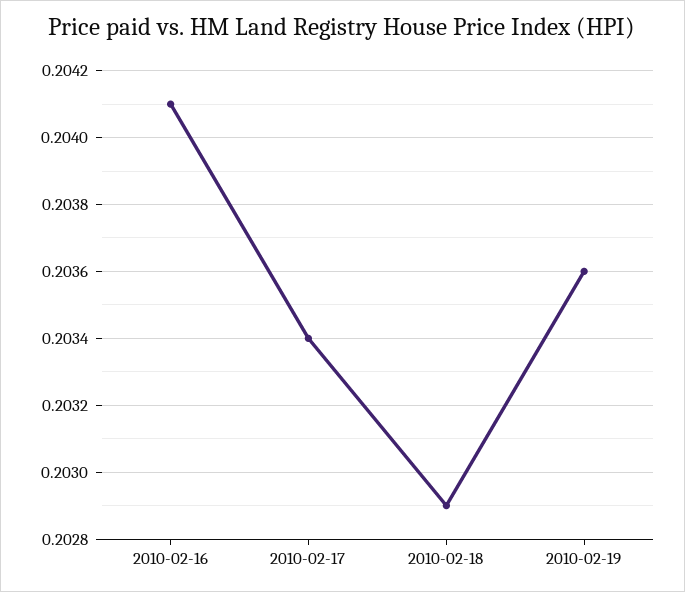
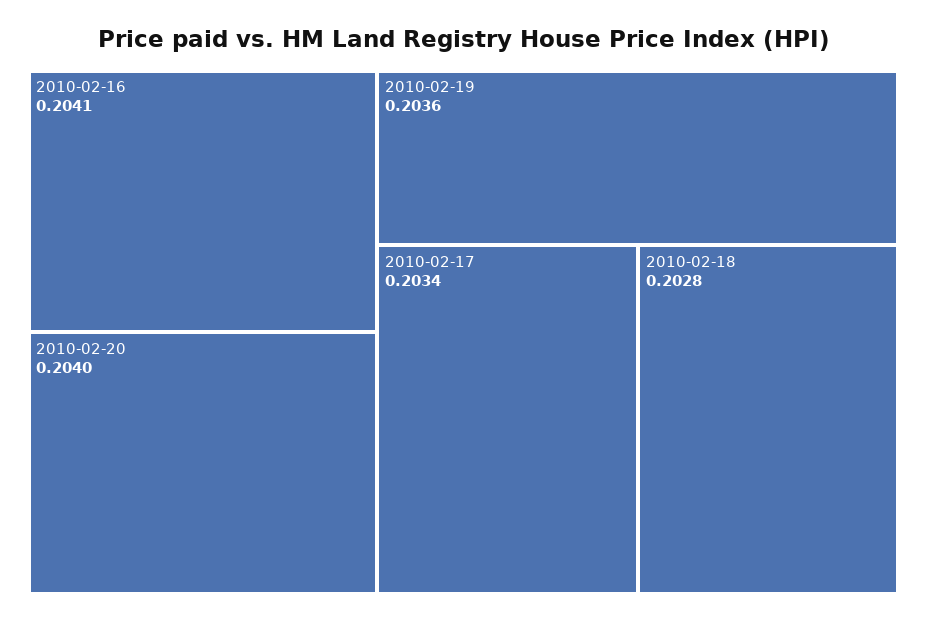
2010-02-18: 0.2029 -> 0.2028
2010-02-20: none -> 0.204

